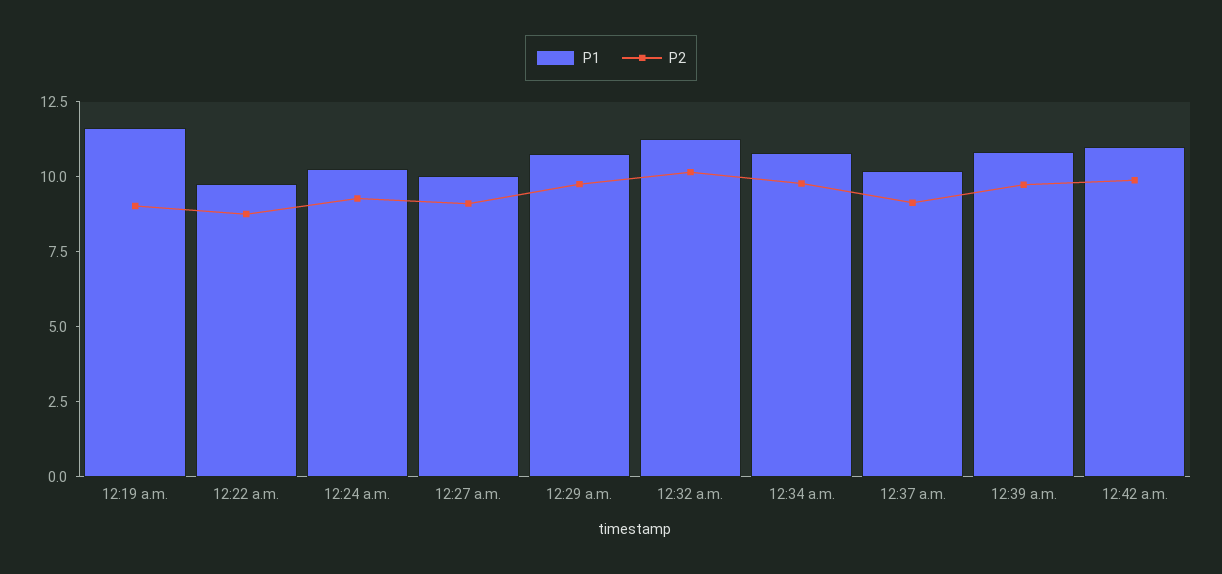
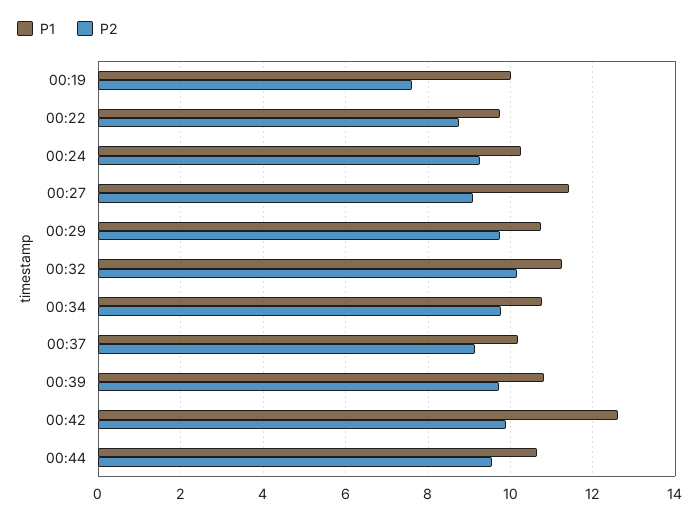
P1, 12:19 a.m.: 11.5 -> 10
P2, 12:19 a.m.: 9 -> 7.6
P1, 12:27 a.m.: 10 -> 11.4
P1, 12:42 a.m.: 11 -> 12.6
P1, 00:44: none -> 10.6
P2, 00:44: none -> 9.6

